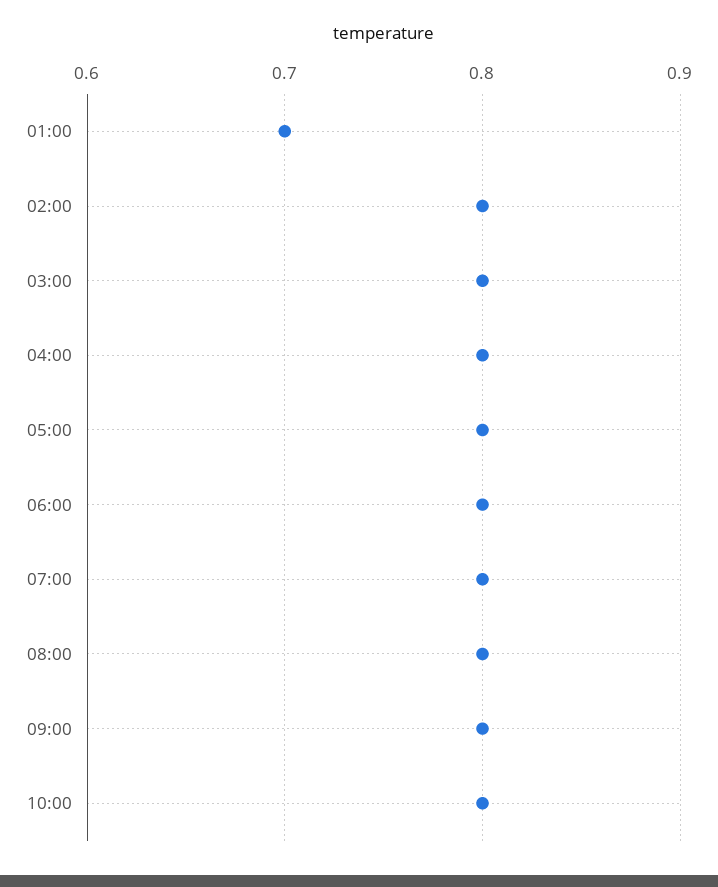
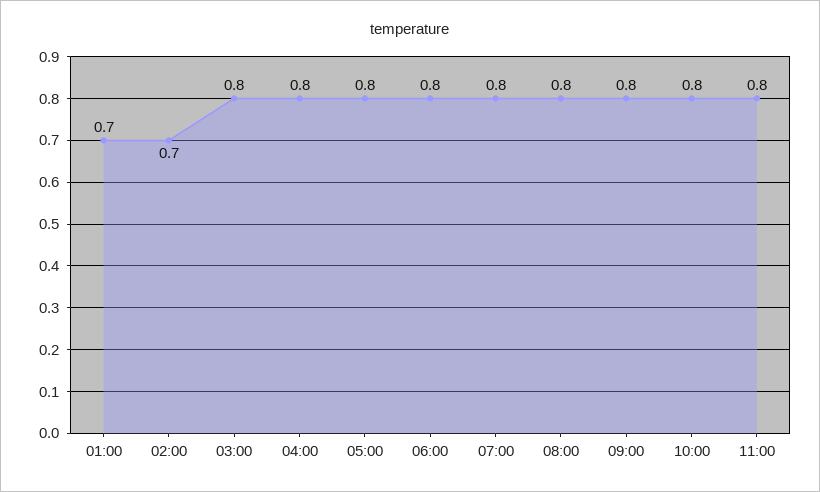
02:00: 0.8 -> 0.7
11:00: none -> 0.8

